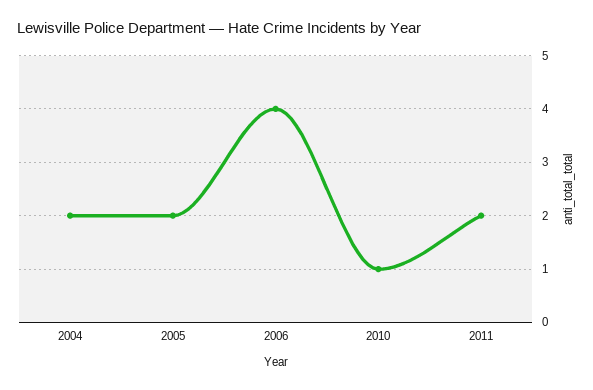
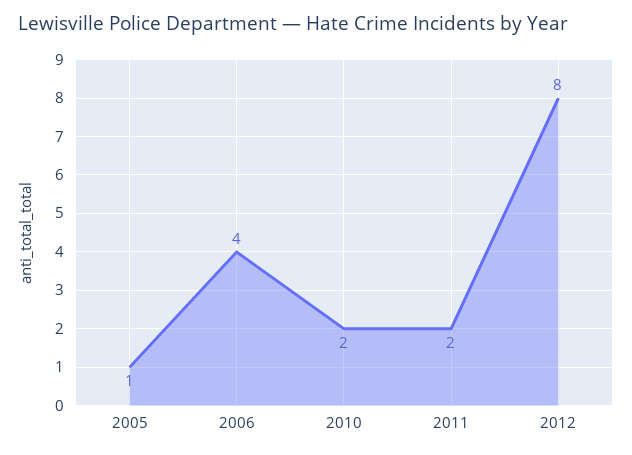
2004: 2 -> none
2005: 2 -> 1
2010: 1 -> 2
2012: none -> 8

